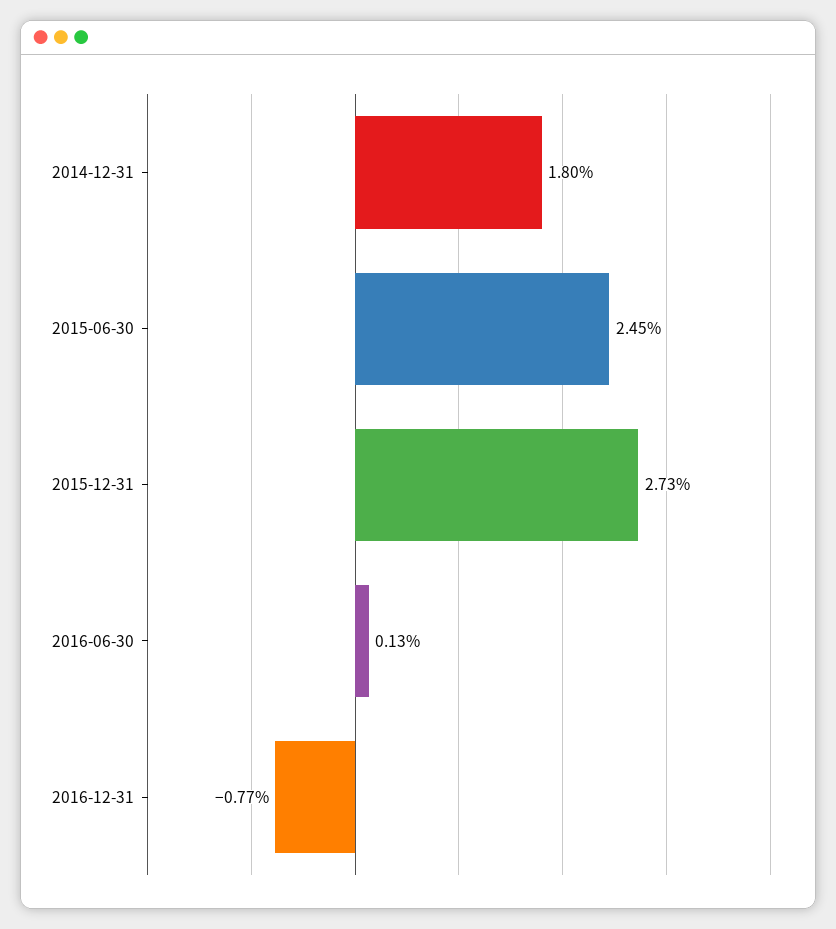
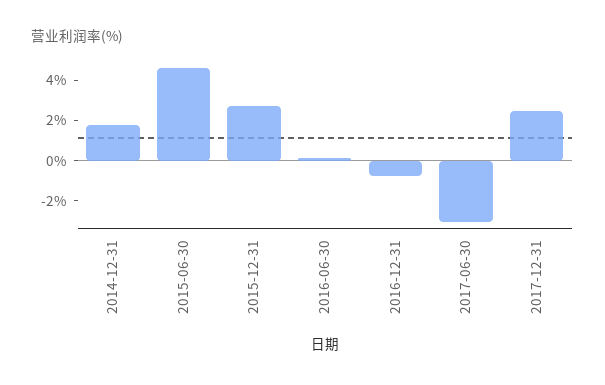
2015-06-30: 2.45 -> 4.5
2017-06-30: none -> -3
2017-12-31: none -> 2.5

